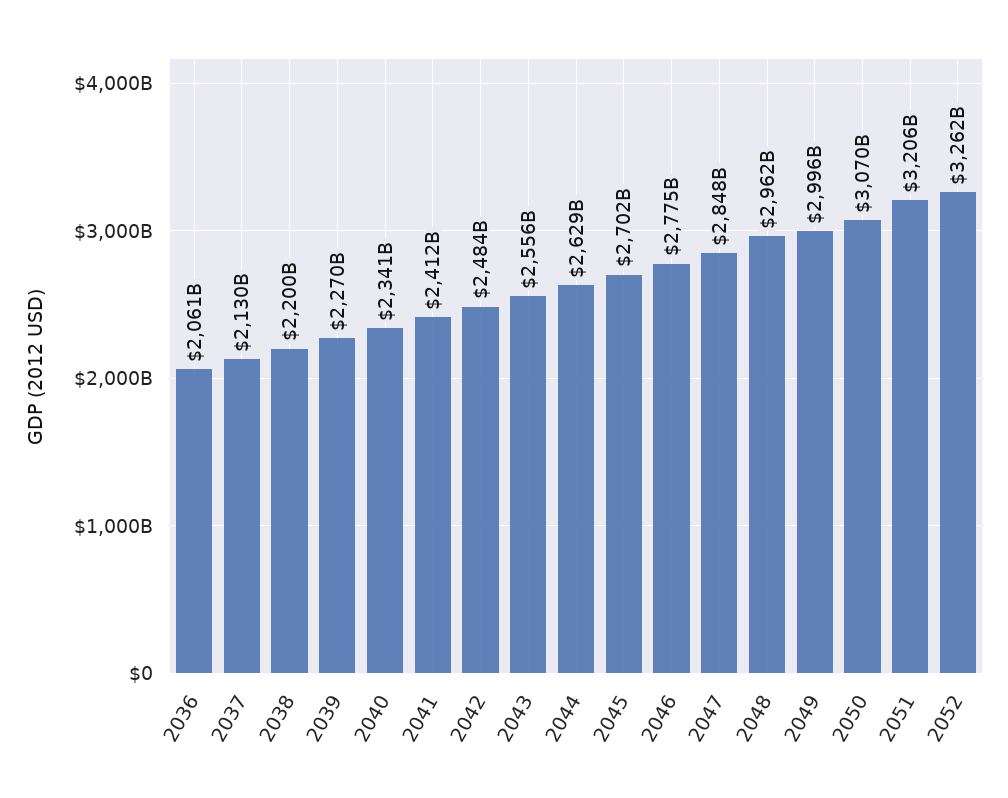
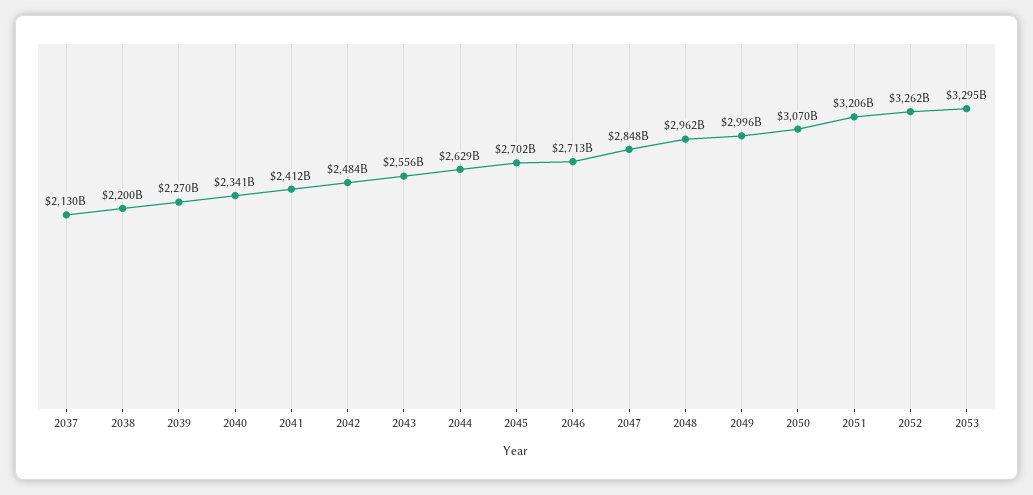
2036: 2061000000000 -> none
2046: 2775000000000 -> 2713000000000
2053: none -> 3295000000000

